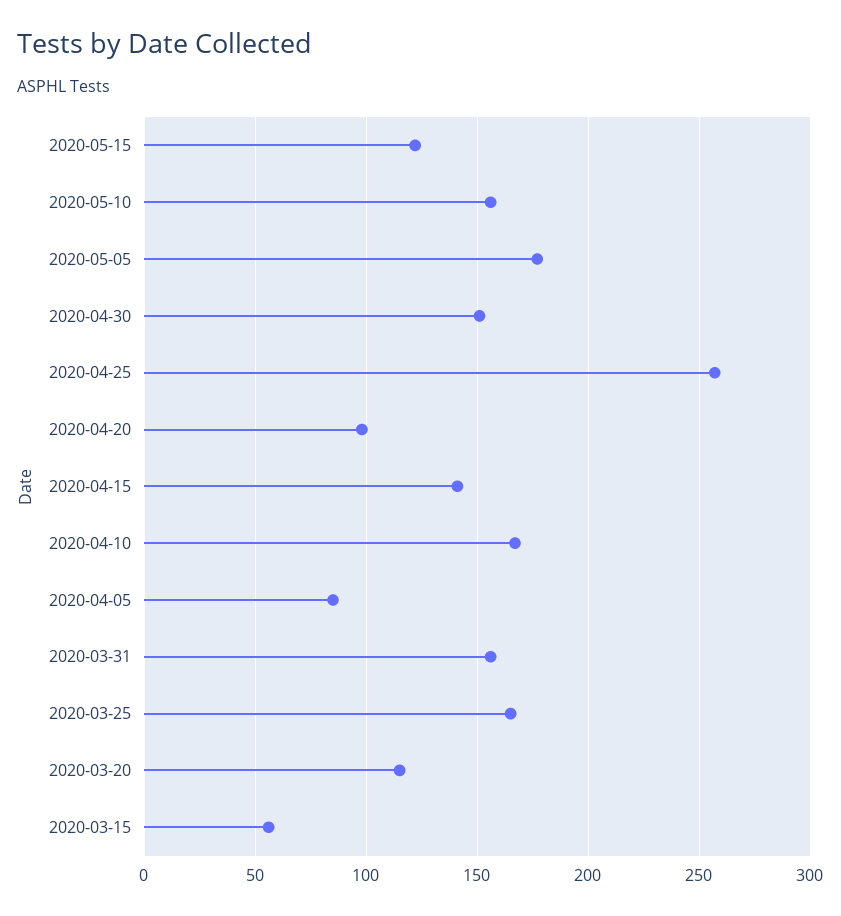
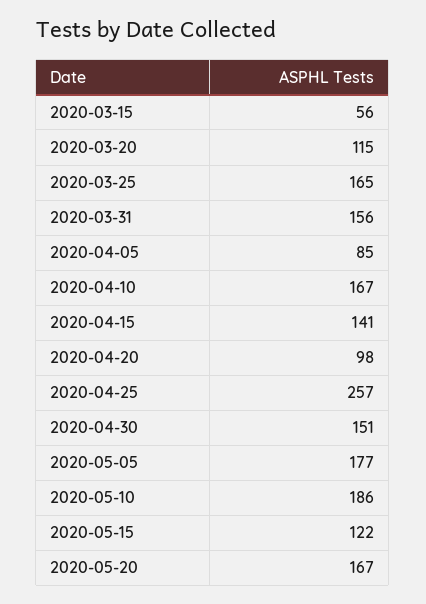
2020-05-10: 155 -> 186
2020-05-20: none -> 167

